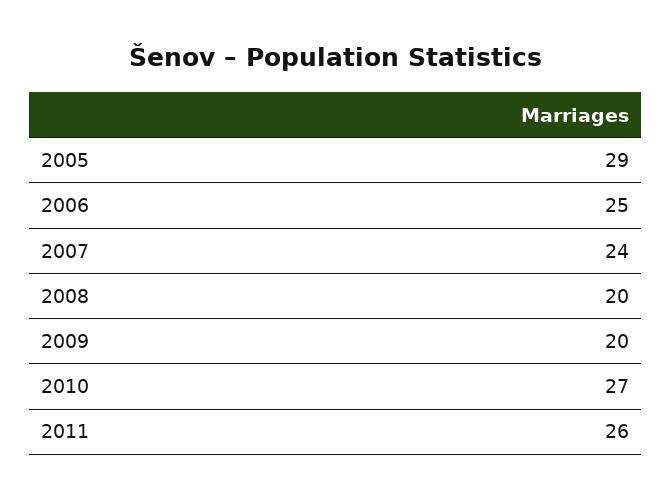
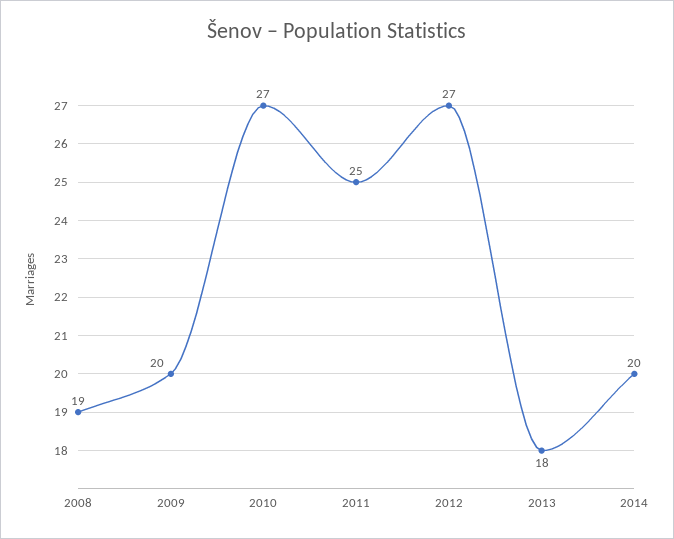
2005: 29 -> none
2006: 25 -> none
2007: 24 -> none
2008: 20 -> 19
2011: 26 -> 25
2012: none -> 27
2013: none -> 18
2014: none -> 20

